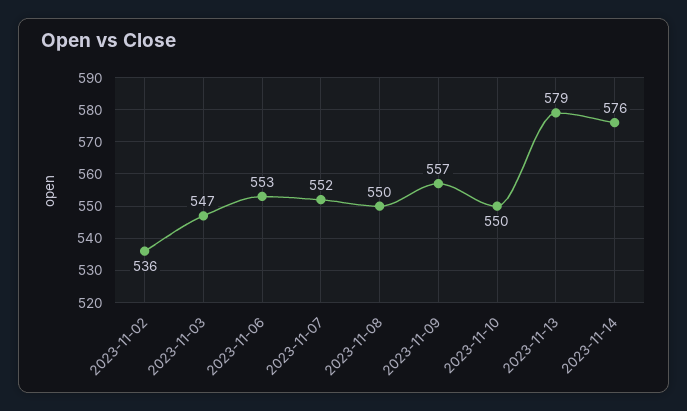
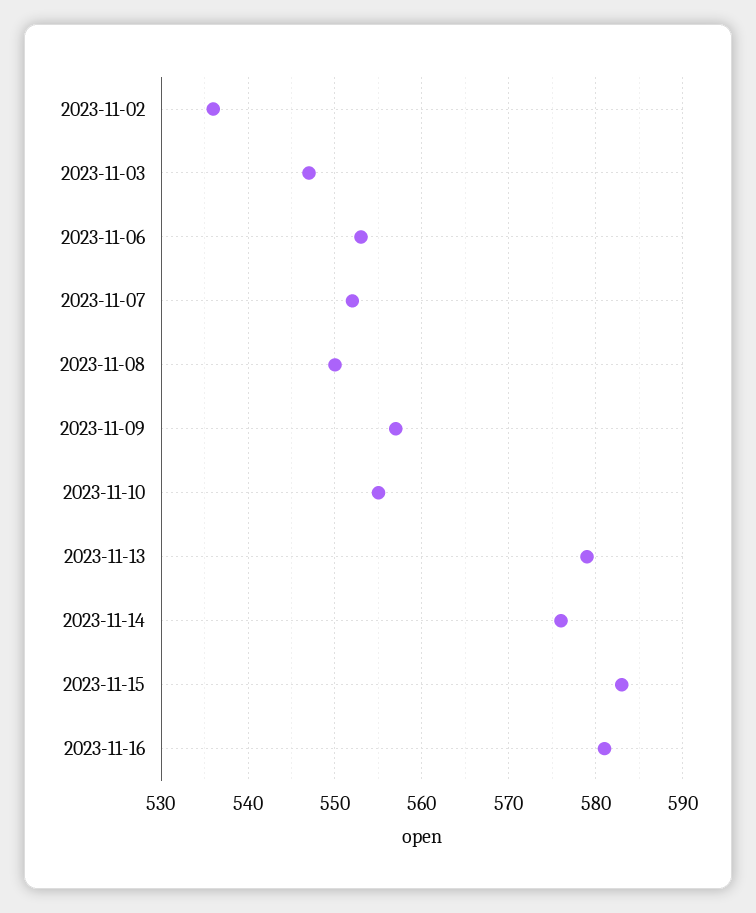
2023-11-10: 550 -> 555
2023-11-15: none -> 583
2023-11-16: none -> 581

